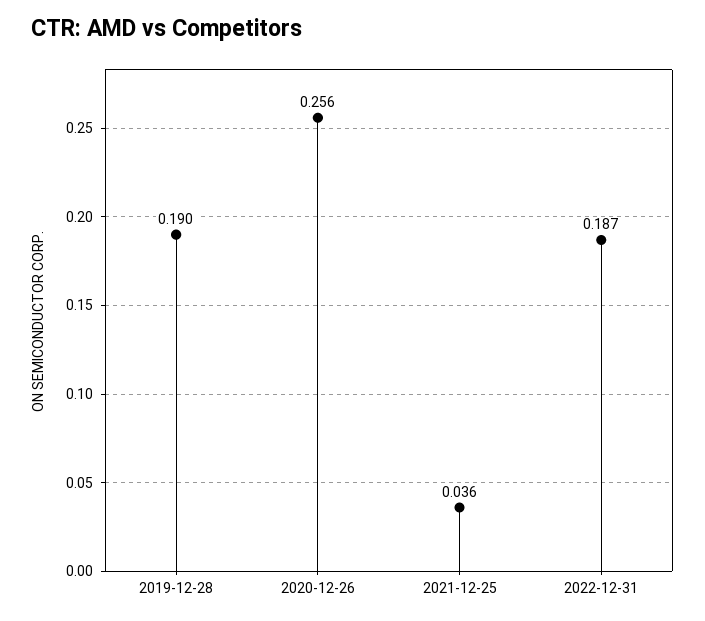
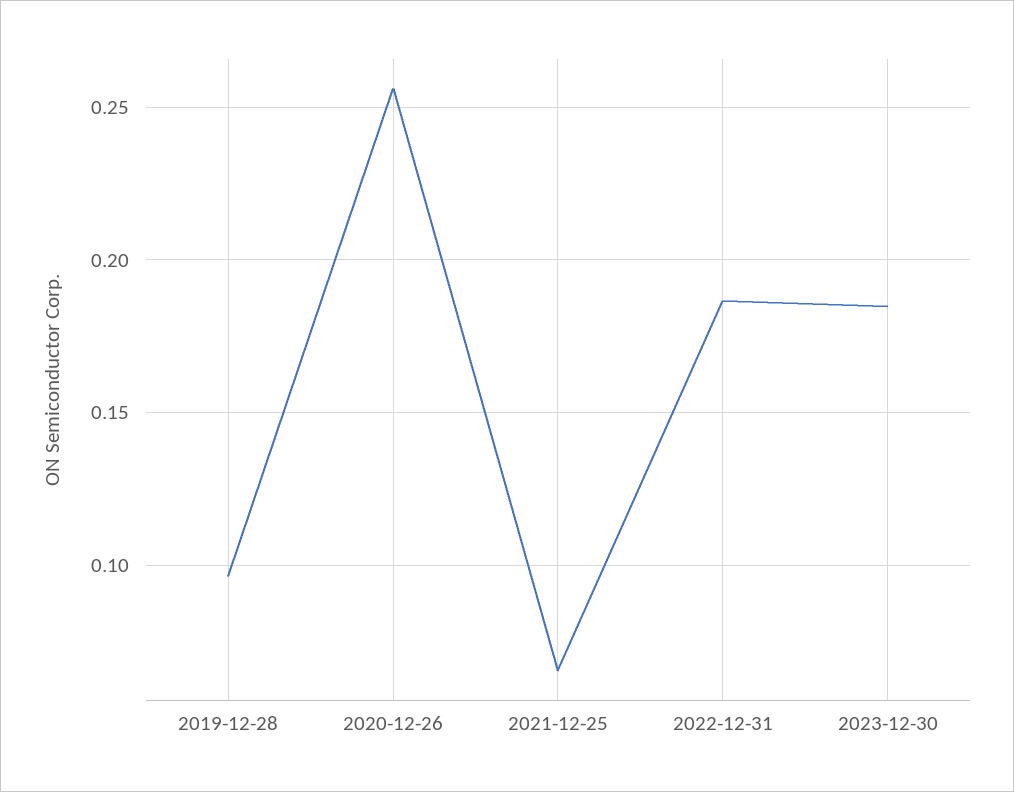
2019-12-28: 0.19 -> 0.095
2021-12-25: 0.036 -> 0.065
2023-12-30: none -> 0.185

